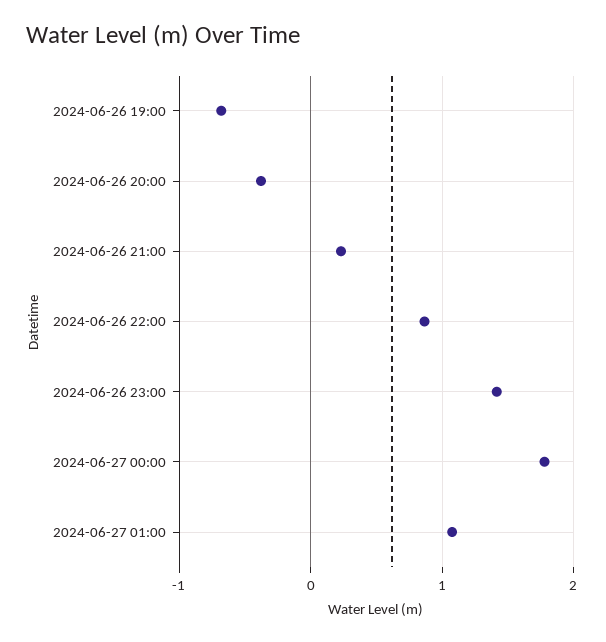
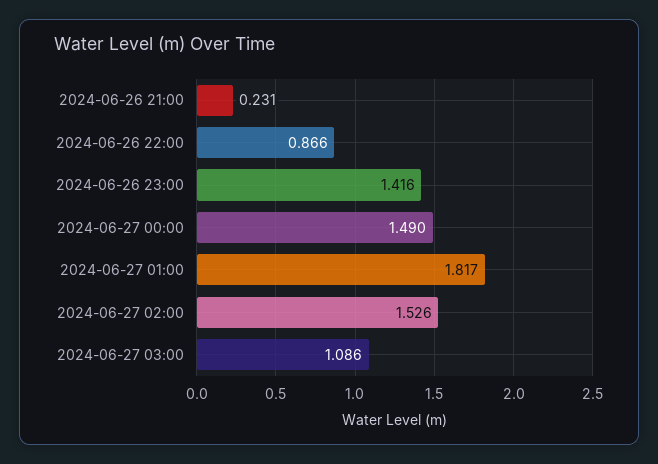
2024-06-26 19:00: -0.7 -> none
2024-06-26 20:00: -0.4 -> none
2024-06-27 00:00: 1.8 -> 1.49
2024-06-27 01:00: 1.1 -> 1.817
2024-06-27 02:00: none -> 1.526
2024-06-27 03:00: none -> 1.086

